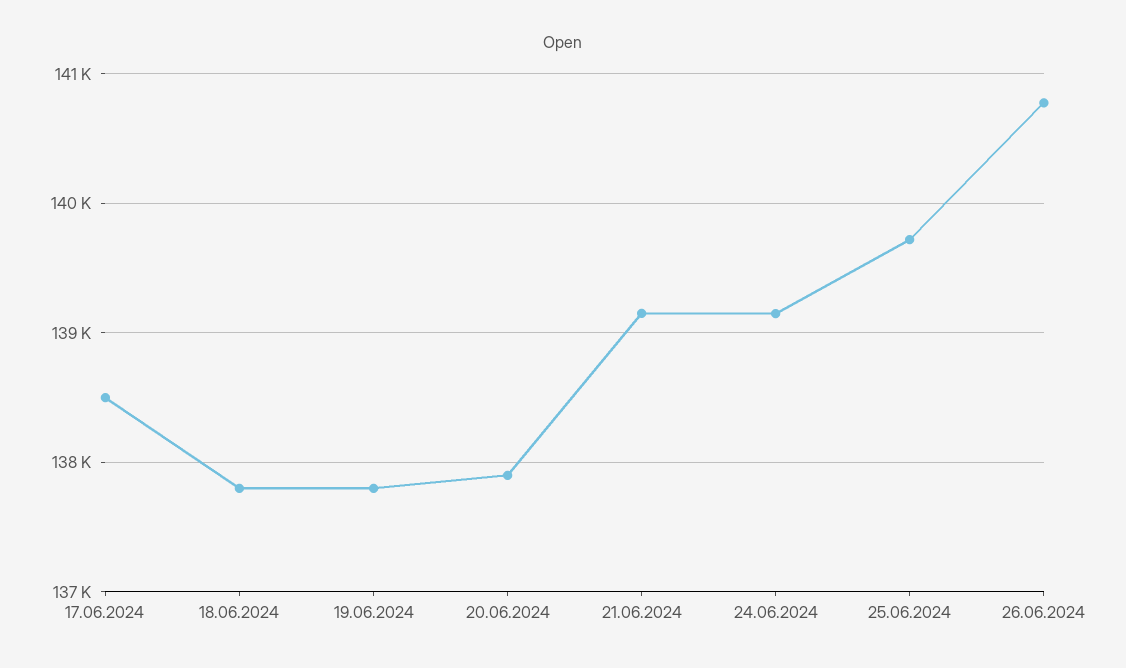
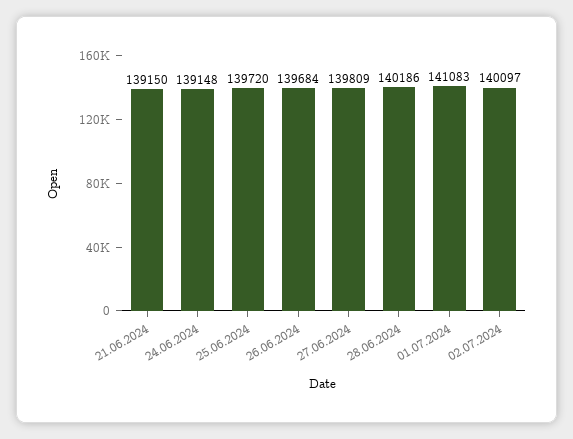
17.06.2024: 138500 -> none
18.06.2024: 137800 -> none
19.06.2024: 137800 -> none
20.06.2024: 137900 -> none
26.06.2024: 140800 -> 139684
27.06.2024: none -> 139809
28.06.2024: none -> 140186
01.07.2024: none -> 141083
02.07.2024: none -> 140097

